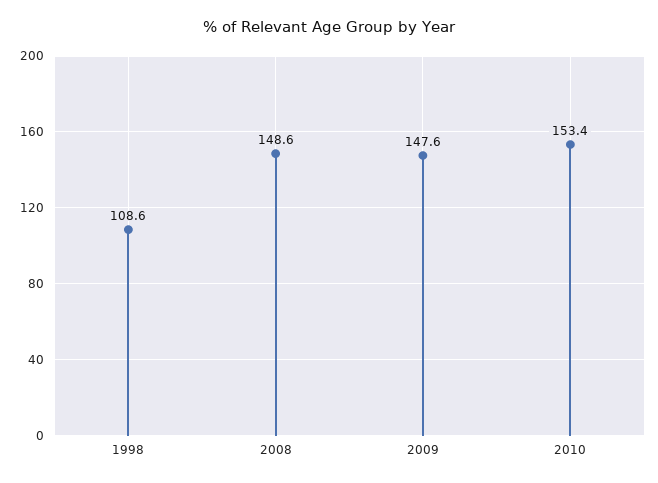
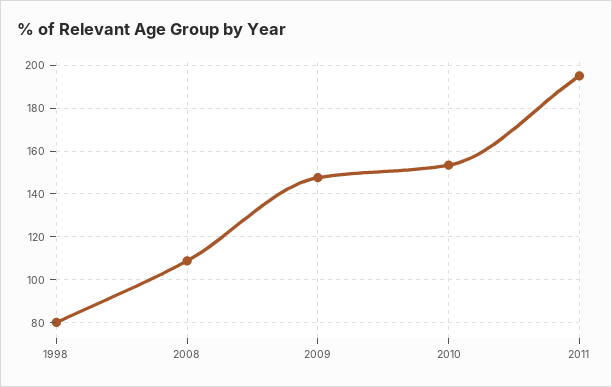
1998: 108.6 -> 80
2008: 148.6 -> 110
2011: none -> 195

